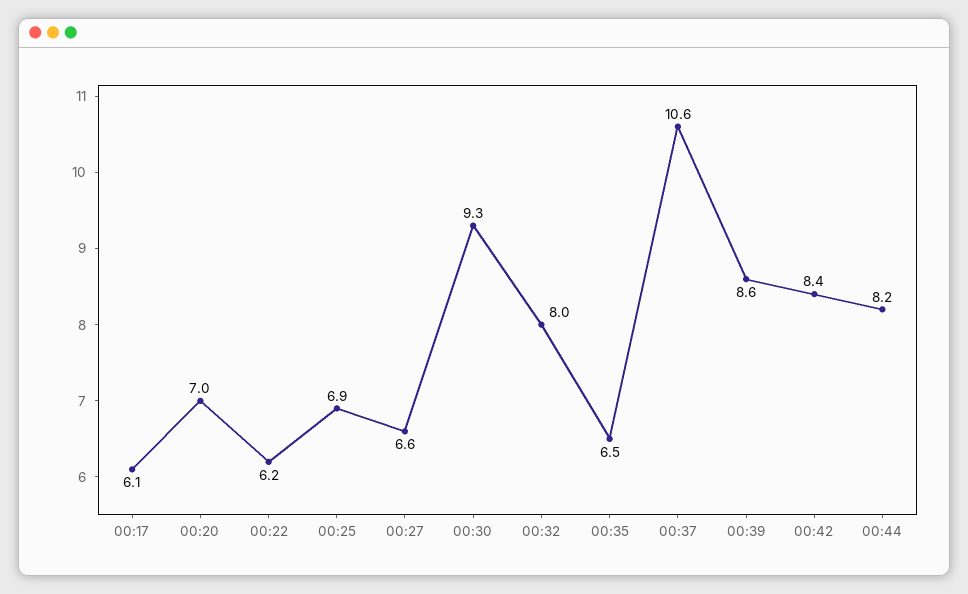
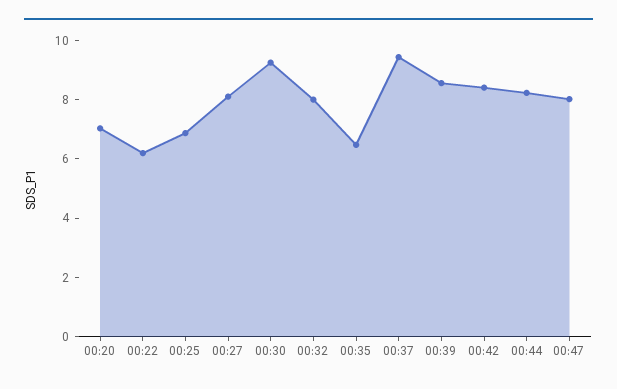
00:17: 6.1 -> none
00:27: 6.6 -> 8
00:37: 10.6 -> 9.5
00:47: none -> 8

